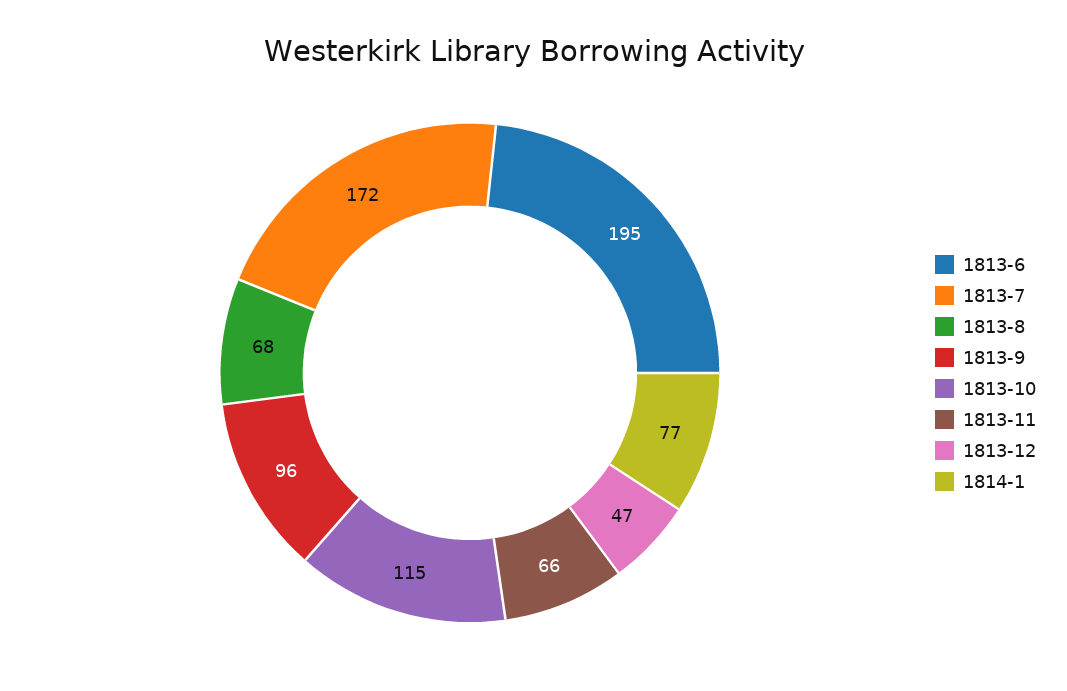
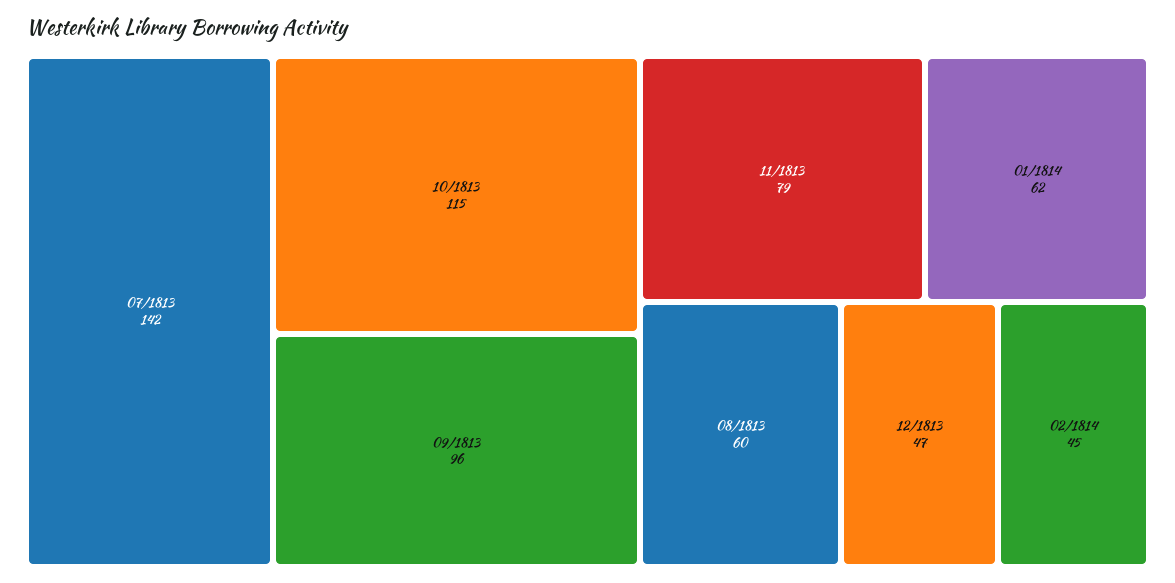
1813-6: 195 -> none
1813-7: 172 -> 142
1813-8: 68 -> 60
1813-11: 66 -> 79
1814-1: 77 -> 62
02/1814: none -> 45

